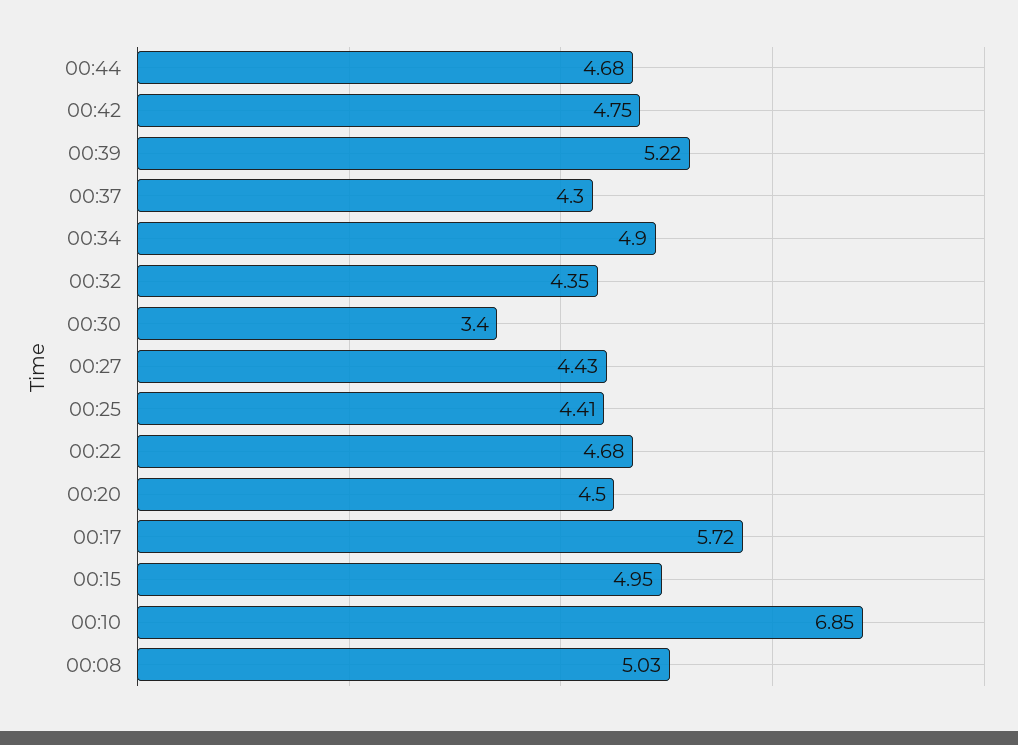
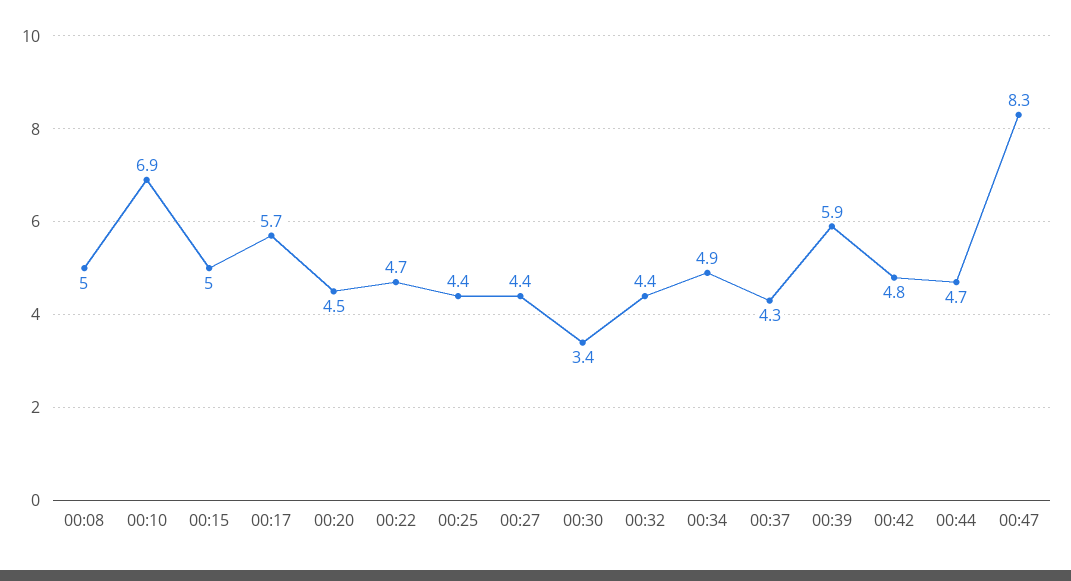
00:39: 5.22 -> 5.9
00:47: none -> 8.3

